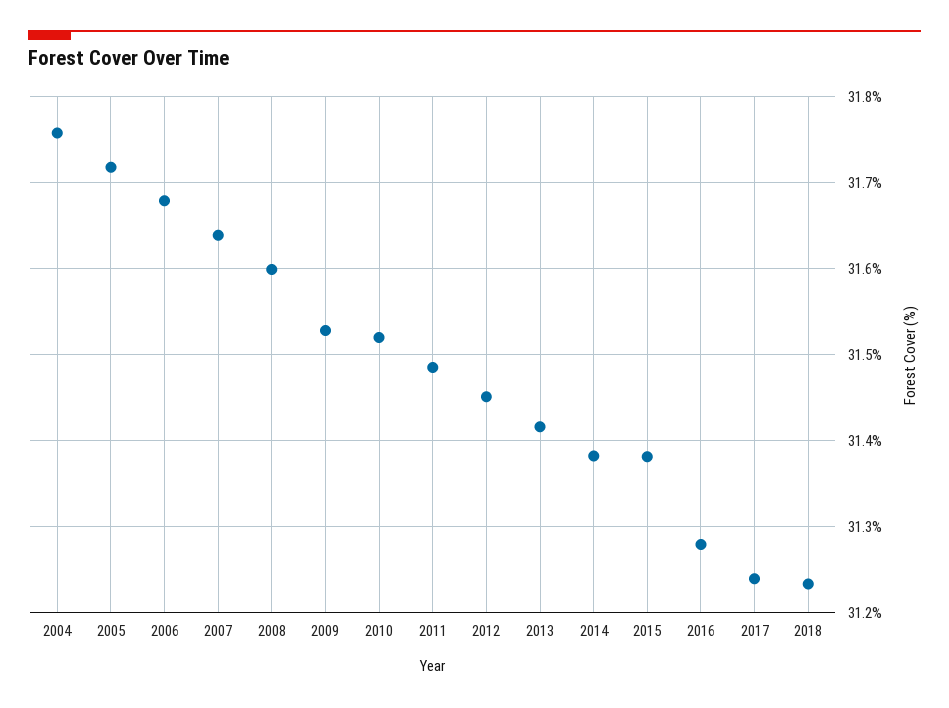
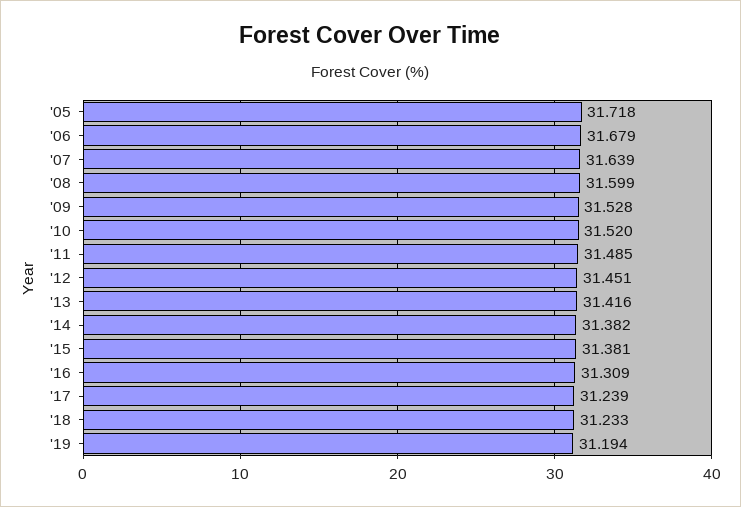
2004: 31.76 -> none
2016: 31.28 -> 31.309
'19: none -> 31.194

